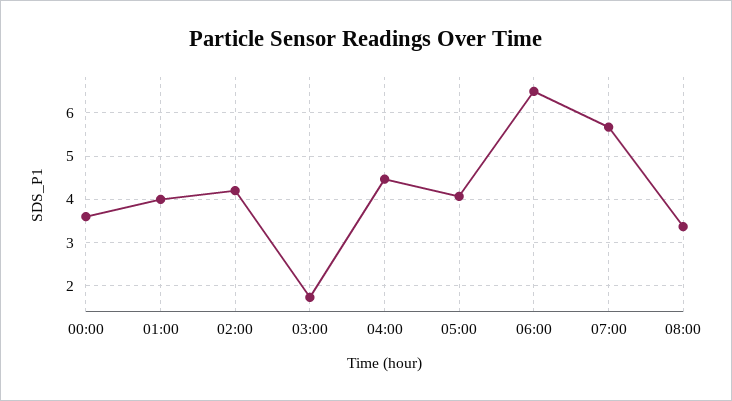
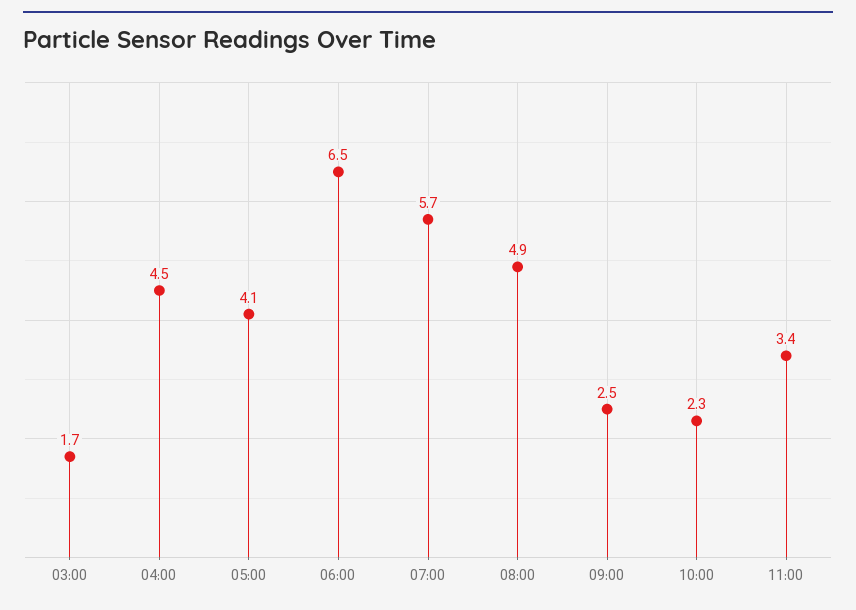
00:00: 3.6 -> none
01:00: 4 -> none
02:00: 4.2 -> none
08:00: 3.4 -> 4.9
09:00: none -> 2.5
10:00: none -> 2.3
11:00: none -> 3.4

